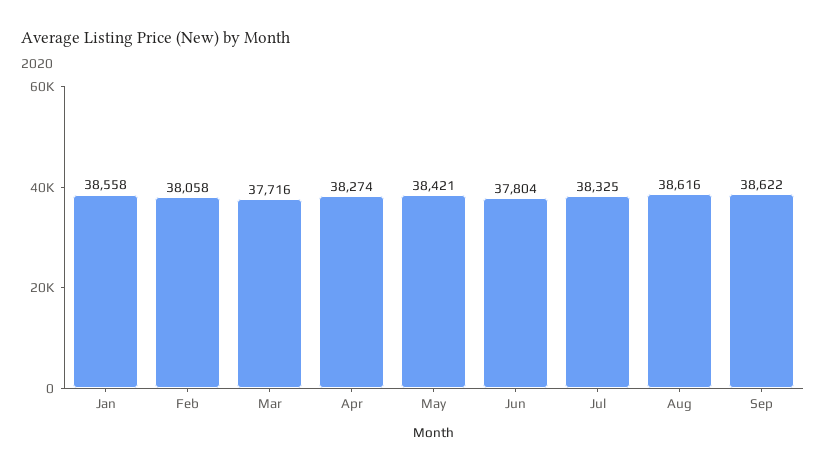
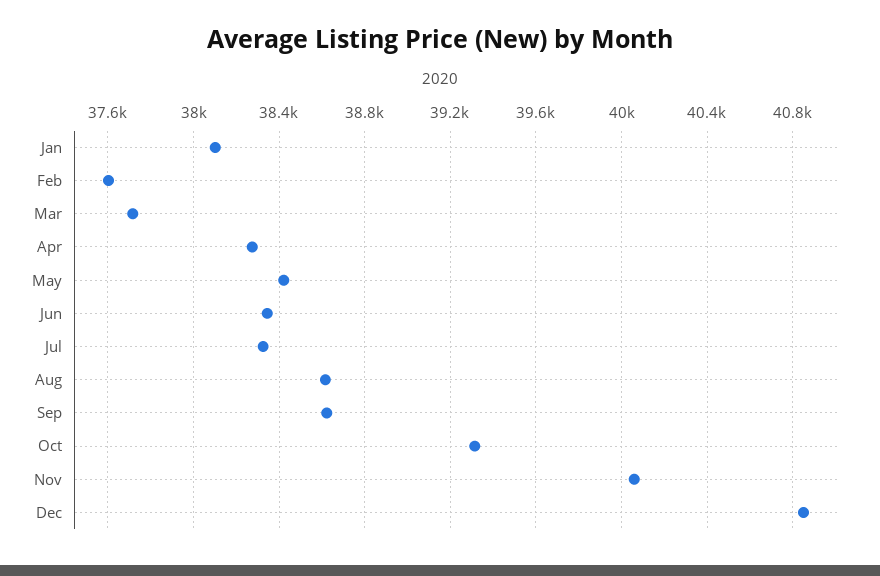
Jan: 38558 -> 38100
Feb: 38058 -> 37600
Jun: 37804 -> 38350
Oct: none -> 39300
Nov: none -> 40050
Dec: none -> 40850

